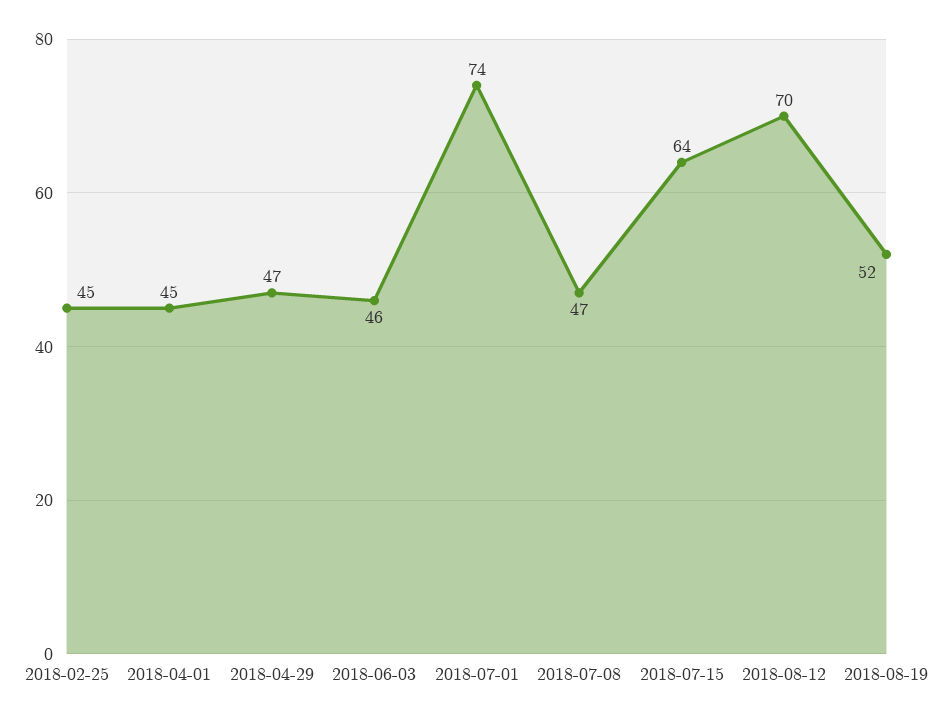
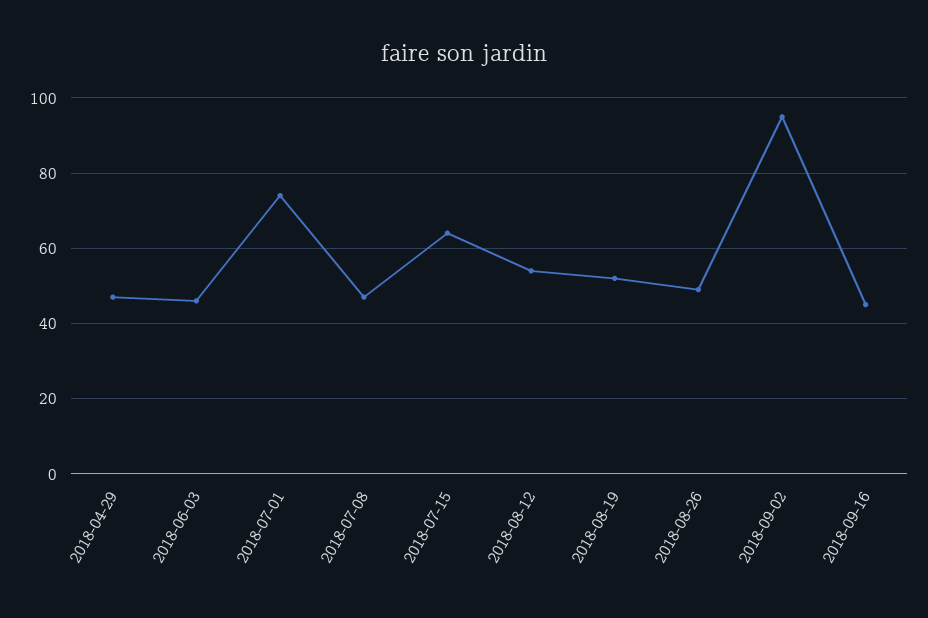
2018-02-25: 45 -> none
2018-04-01: 45 -> none
2018-08-12: 70 -> 55
2018-08-26: none -> 50
2018-09-02: none -> 95
2018-09-16: none -> 45

